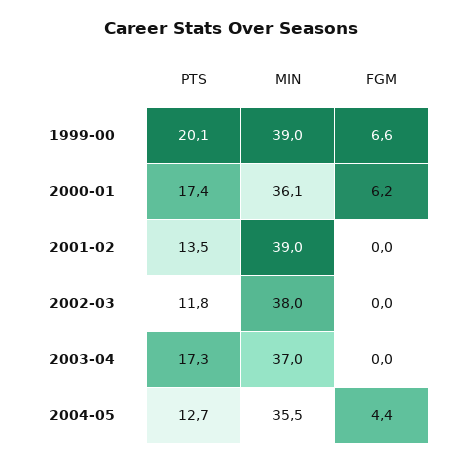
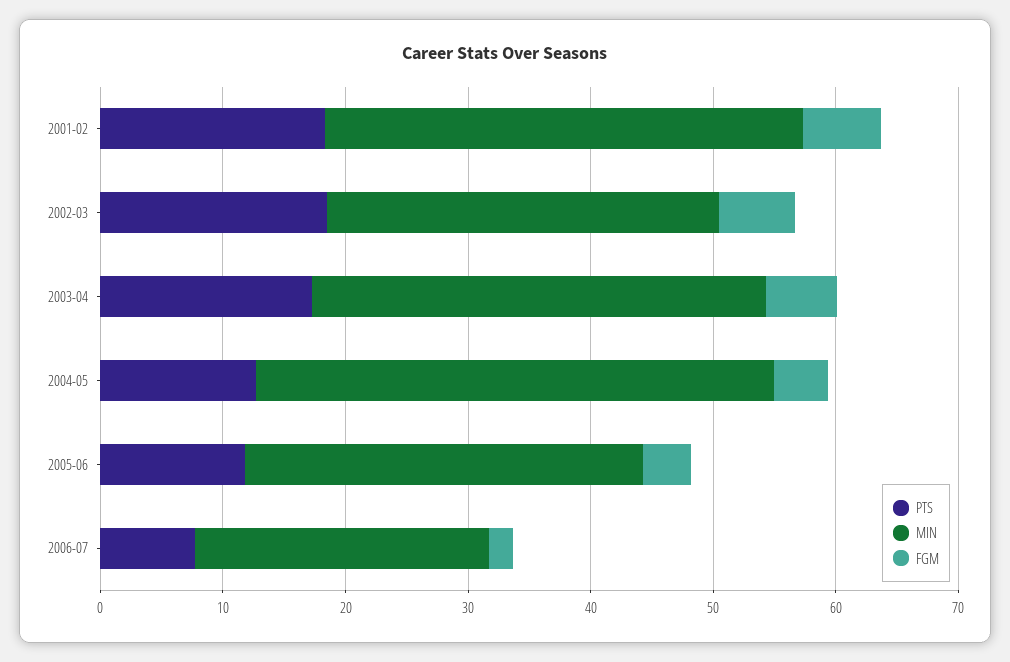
PTS, 1999-00: 20.1 -> none
MIN, 1999-00: 39 -> none
FGM, 1999-00: 6.6 -> none
PTS, 2000-01: 17.4 -> none
MIN, 2000-01: 36.1 -> none
FGM, 2000-01: 6.2 -> none
PTS, 2001-02: 13.5 -> 18
FGM, 2001-02: 0 -> 6
PTS, 2002-03: 11.8 -> 18
MIN, 2002-03: 38 -> 32
FGM, 2002-03: 0 -> 6
FGM, 2003-04: 0 -> 6
MIN, 2004-05: 35.5 -> 42
PTS, 2005-06: none -> 12
MIN, 2005-06: none -> 32
FGM, 2005-06: none -> 4
PTS, 2006-07: none -> 8
MIN, 2006-07: none -> 24
FGM, 2006-07: none -> 2

